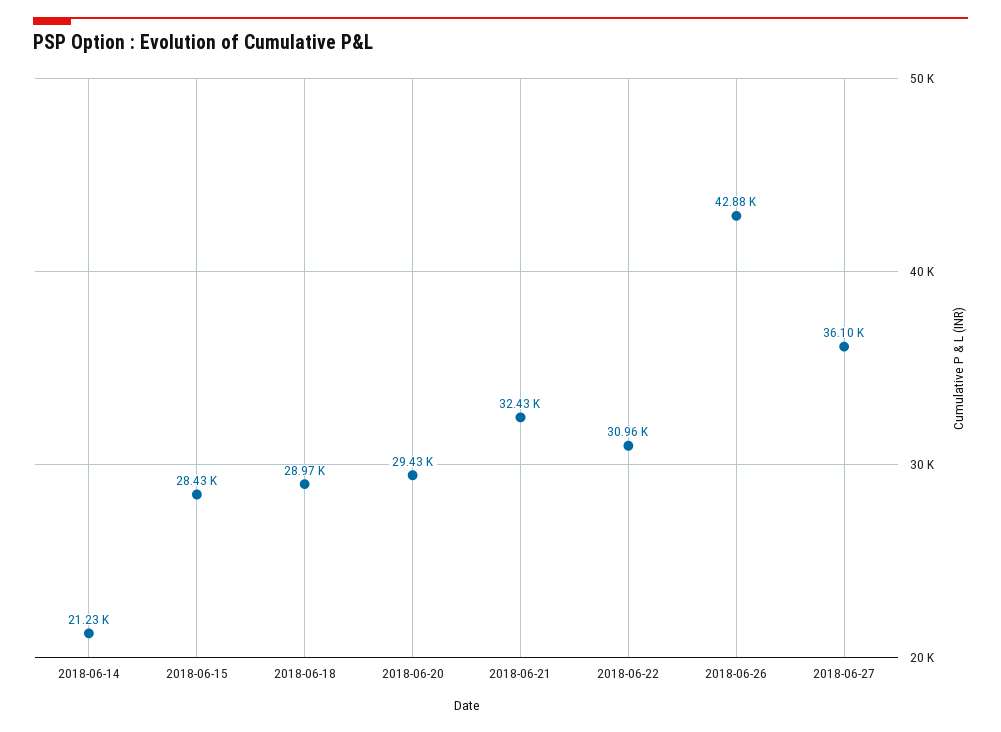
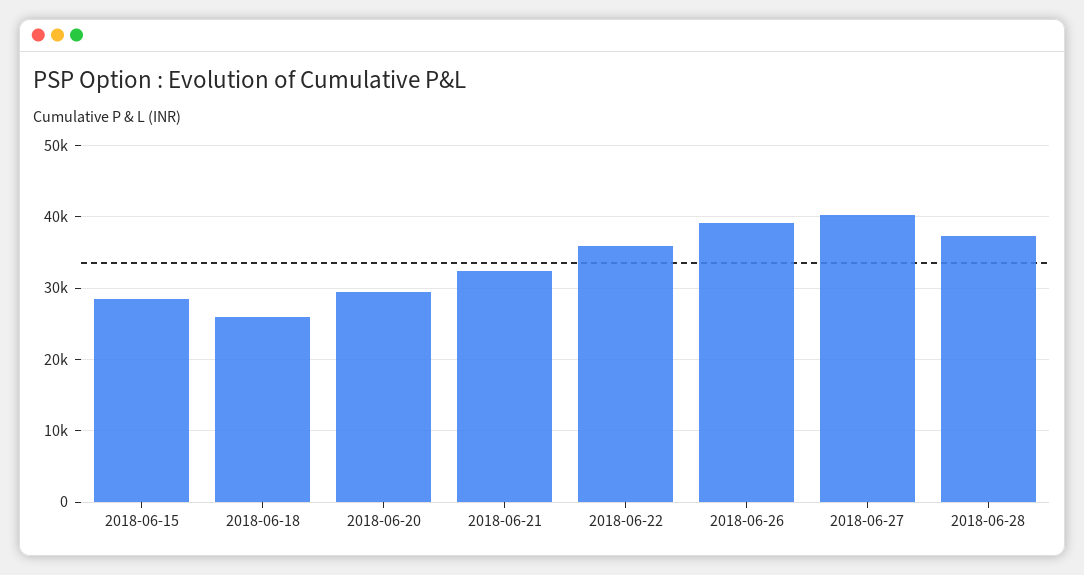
2018-06-14: 21230 -> none
2018-06-18: 28970 -> 26000
2018-06-22: 30960 -> 36000
2018-06-26: 42880 -> 39000
2018-06-27: 36100 -> 40000
2018-06-28: none -> 37000

